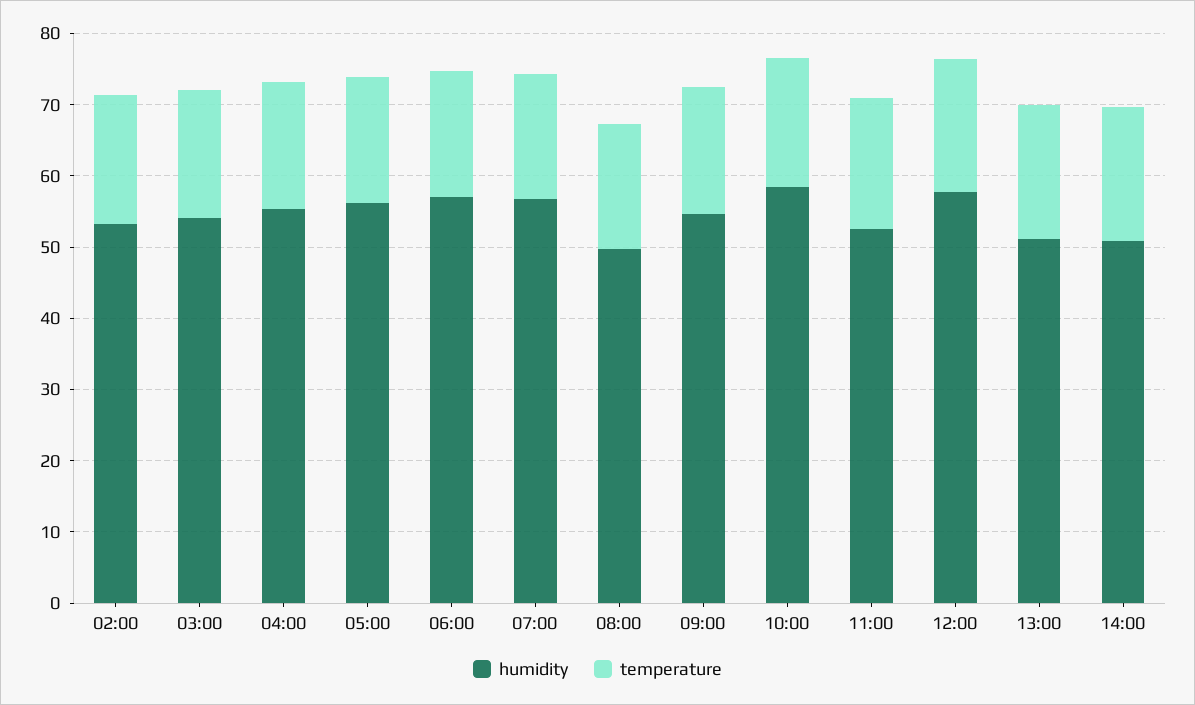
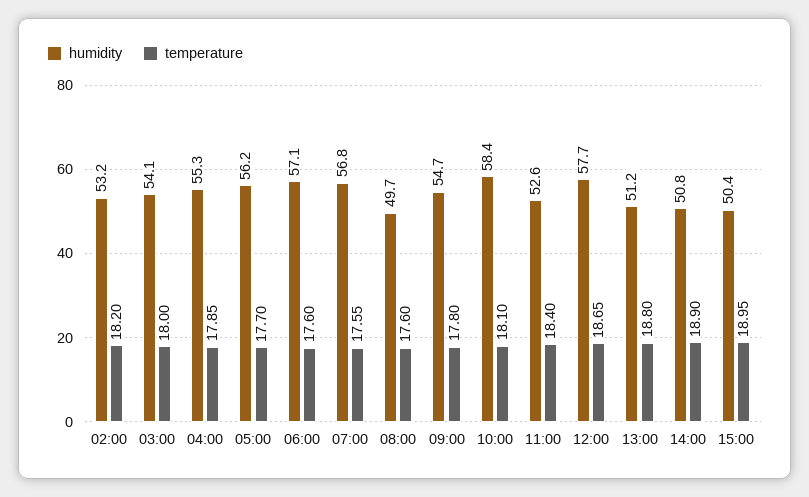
humidity, 15:00: none -> 50.4
temperature, 15:00: none -> 18.95

